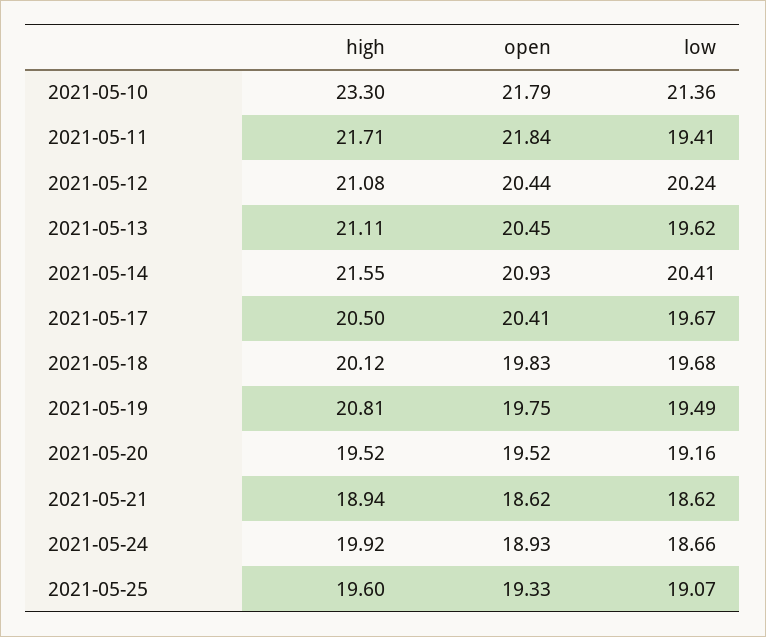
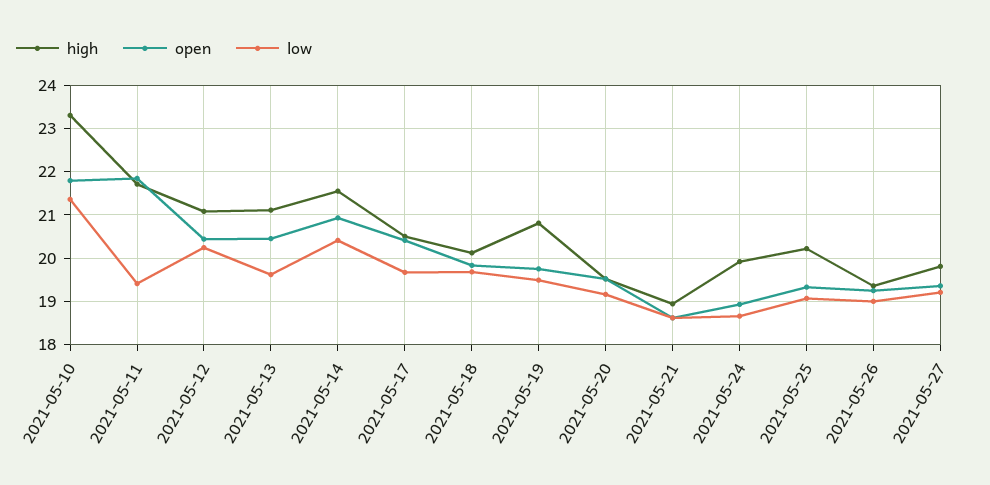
high, 2021-05-25: 19.6 -> 20.2
high, 2021-05-26: none -> 19.4
open, 2021-05-26: none -> 19.2
low, 2021-05-26: none -> 19
high, 2021-05-27: none -> 19.8
open, 2021-05-27: none -> 19.4
low, 2021-05-27: none -> 19.2

